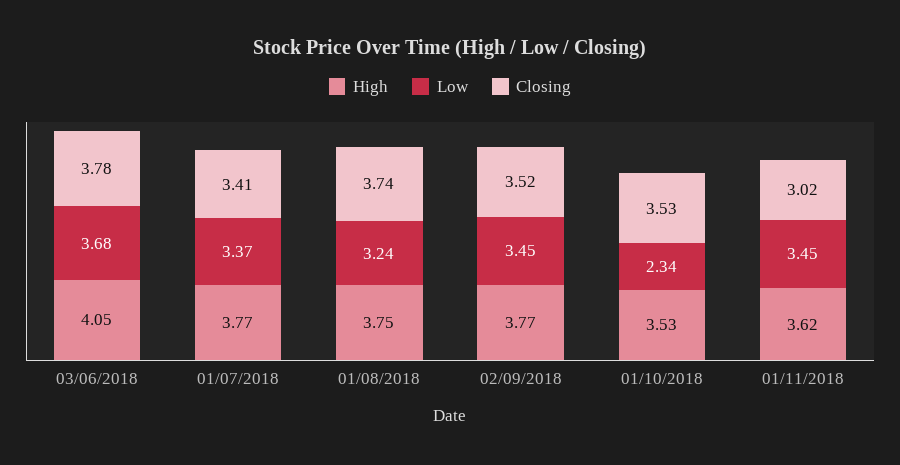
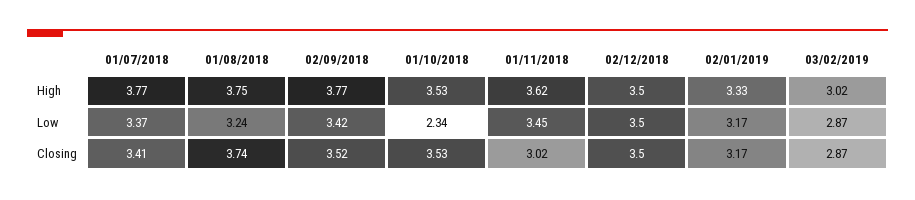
High, 03/06/2018: 4.05 -> none
Low, 03/06/2018: 3.68 -> none
Closing, 03/06/2018: 3.78 -> none
Low, 02/09/2018: 3.45 -> 3.42
High, 02/12/2018: none -> 3.5
High, 02/01/2019: none -> 3.33
High, 03/02/2019: none -> 3.02
Low, 02/12/2018: none -> 3.5
Low, 02/01/2019: none -> 3.17
Low, 03/02/2019: none -> 2.87
Closing, 02/12/2018: none -> 3.5
Closing, 02/01/2019: none -> 3.17
Closing, 03/02/2019: none -> 2.87

